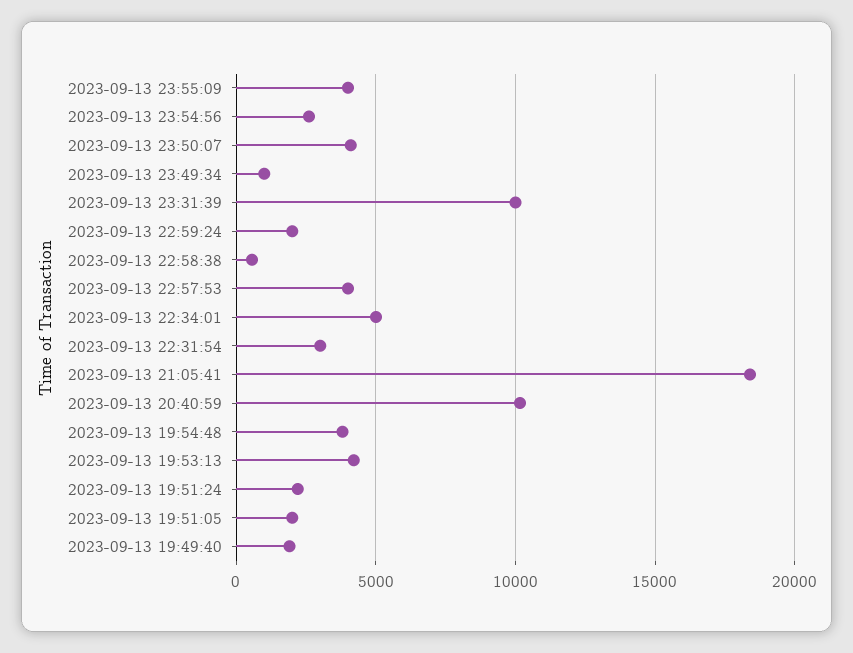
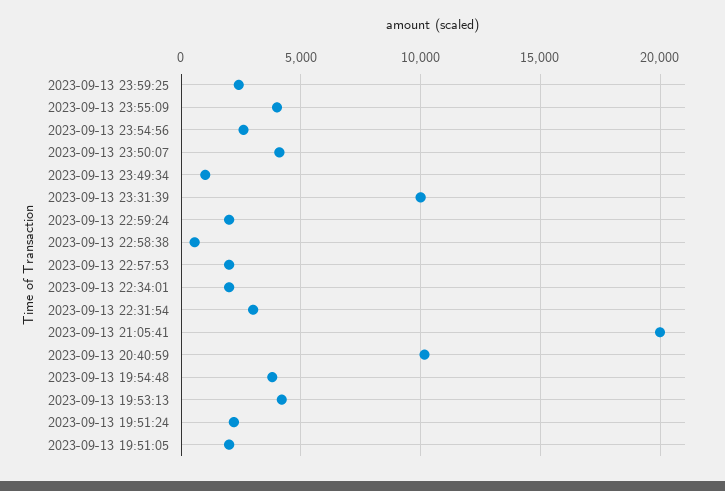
2023-09-13 22:57:53: 4000 -> 2000
2023-09-13 22:34:01: 5000 -> 2000
2023-09-13 21:05:41: 18500 -> 20000
2023-09-13 19:49:40: 2000 -> none
2023-09-13 23:59:25: none -> 2500

